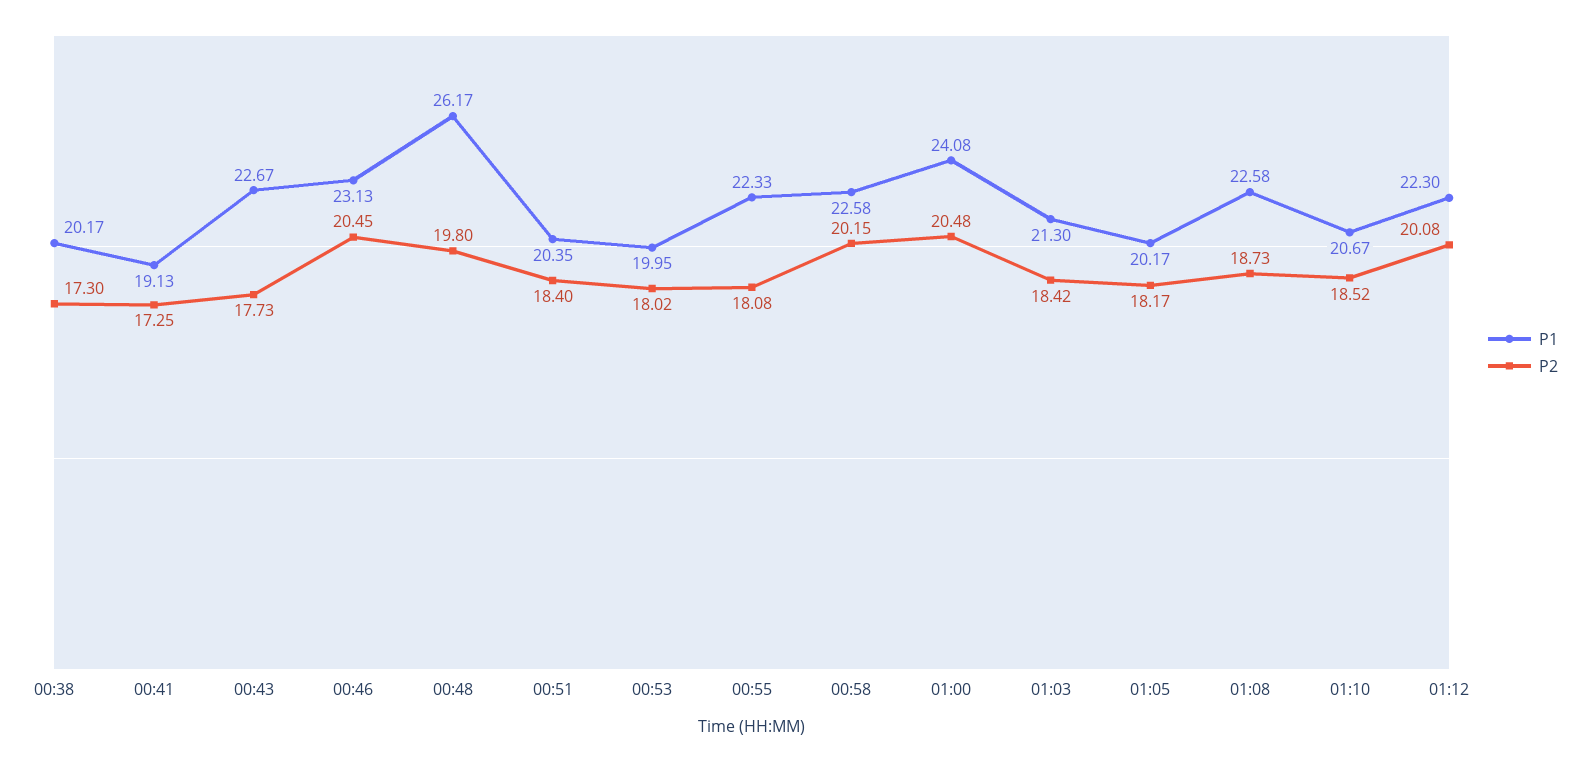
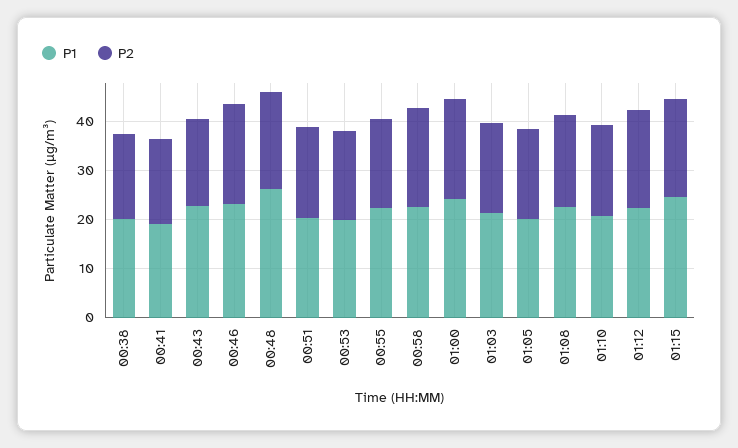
P1, 01:15: none -> 24
P2, 01:15: none -> 20

